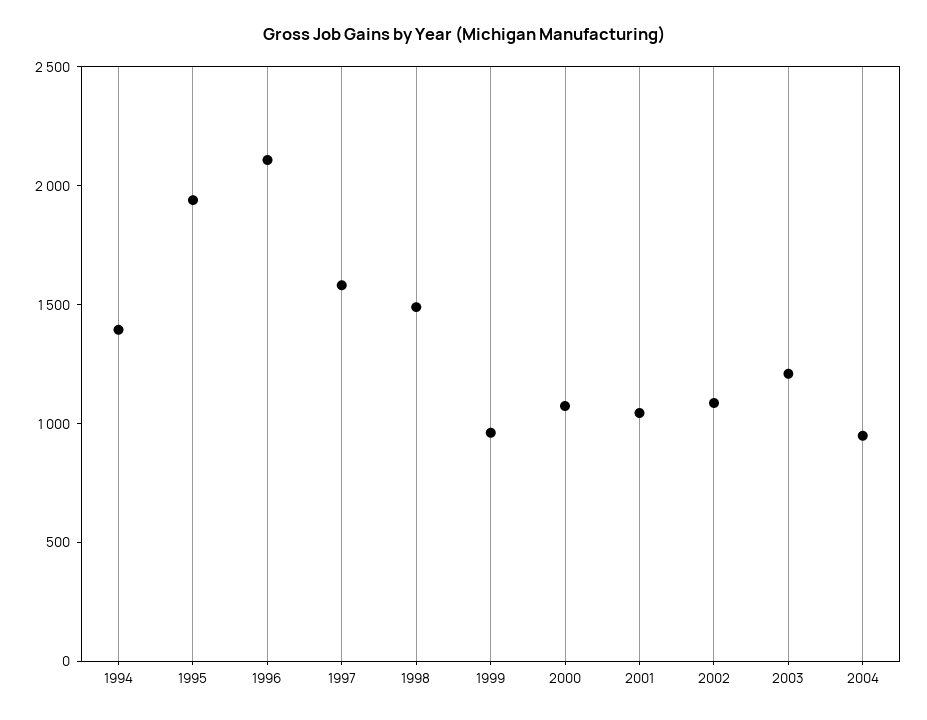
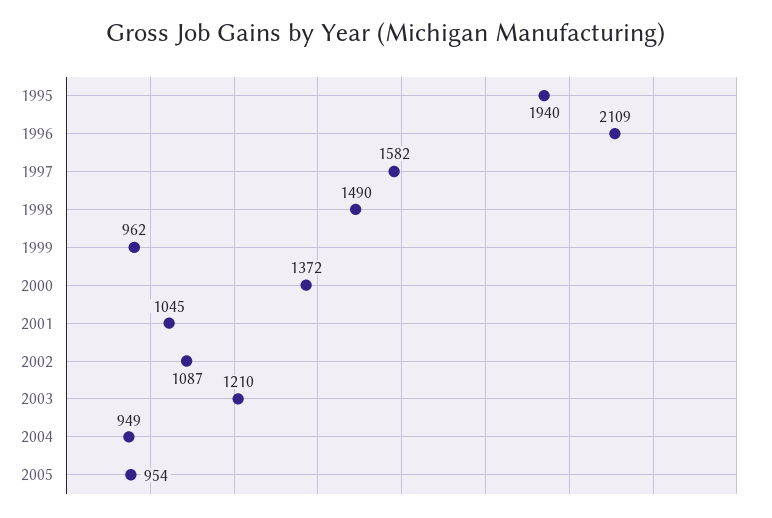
1994: 1400 -> none
2000: 1100 -> 1372
2005: none -> 954

